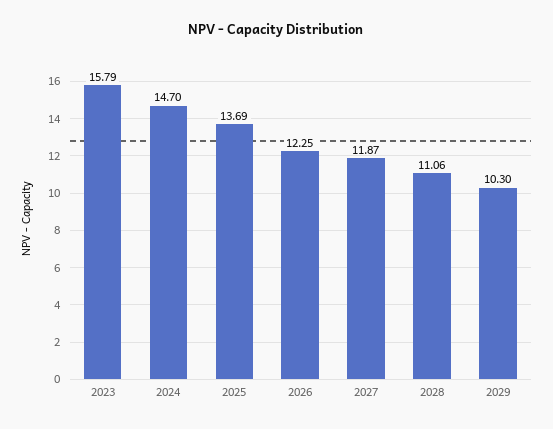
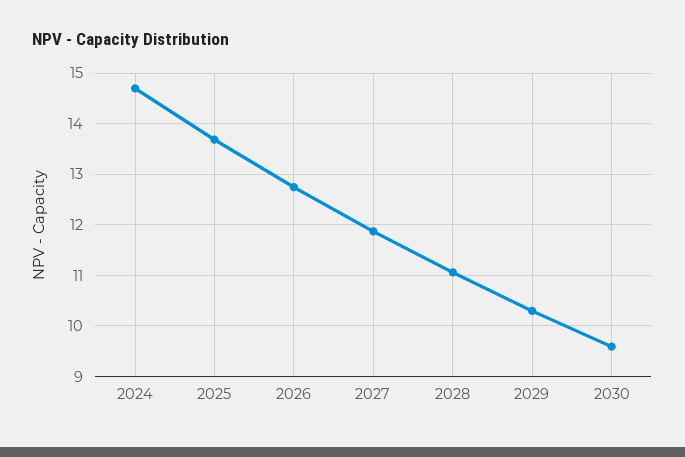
2023: 15.79 -> none
2026: 12.25 -> 12.8
2030: none -> 9.6

